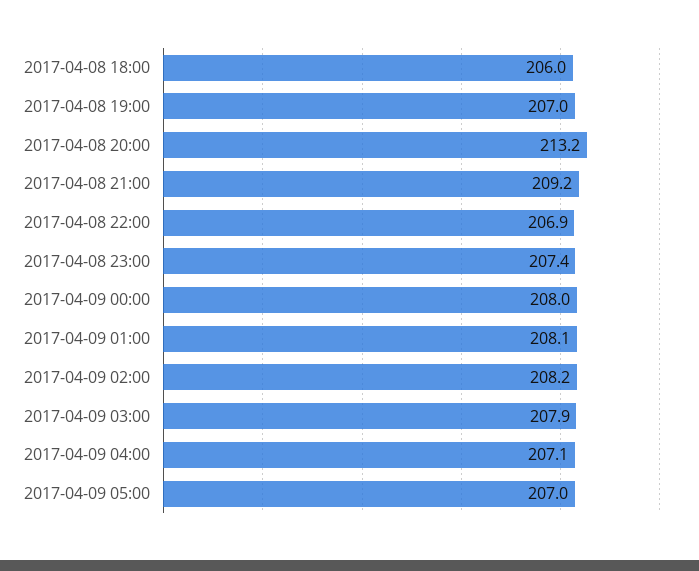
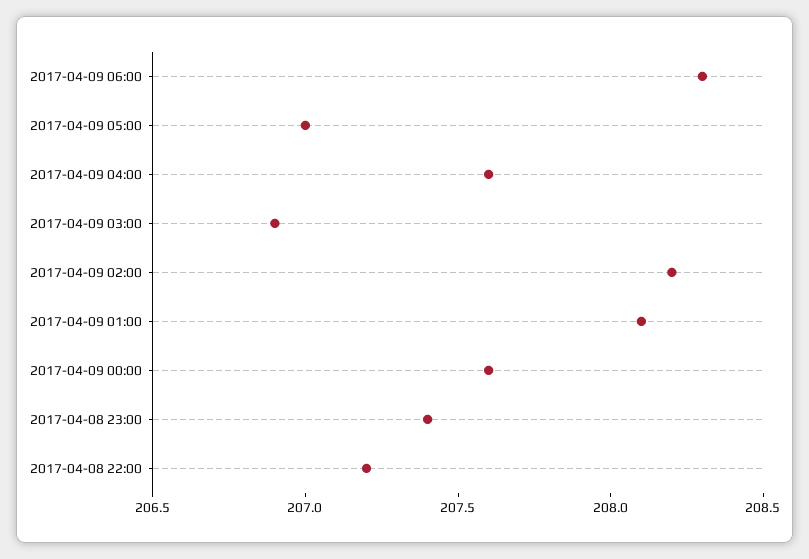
2017-04-08 18:00: 206 -> none
2017-04-08 19:00: 207 -> none
2017-04-08 20:00: 213.2 -> none
2017-04-08 21:00: 209.2 -> none
2017-04-08 22:00: 206.9 -> 207.2
2017-04-09 00:00: 208 -> 207.6
2017-04-09 03:00: 207.9 -> 206.9
2017-04-09 04:00: 207.1 -> 207.6
2017-04-09 06:00: none -> 208.3

